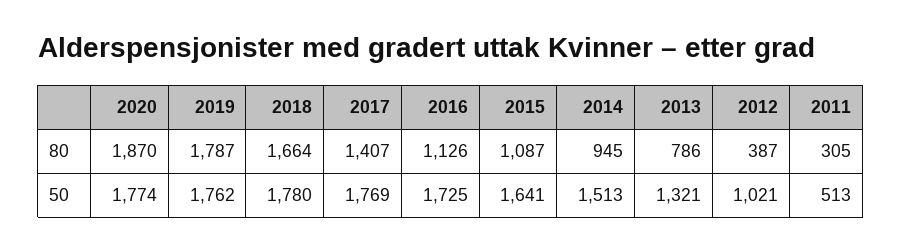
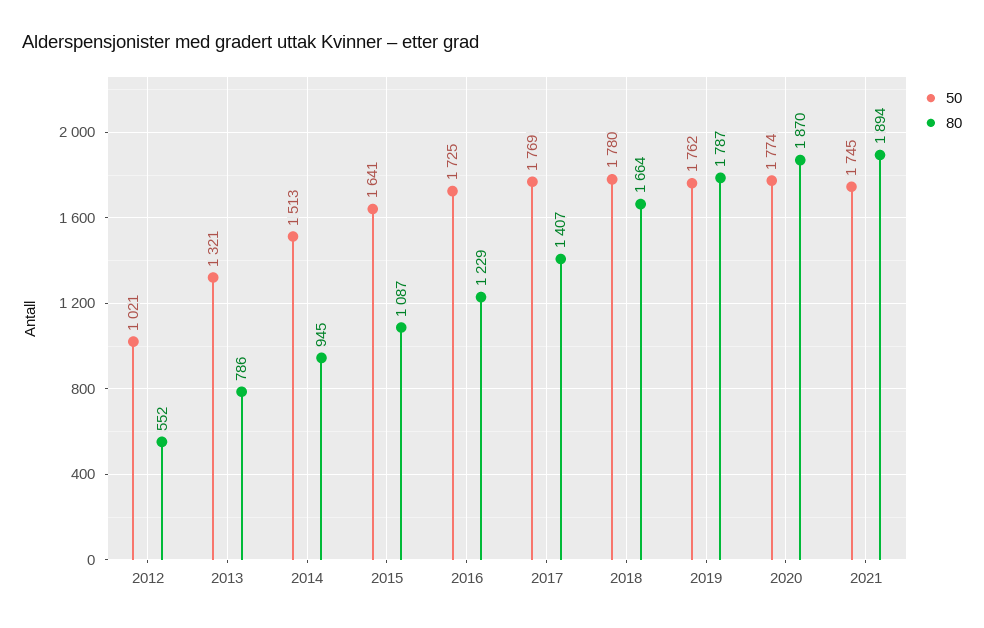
80, 2016: 1126 -> 1229
80, 2012: 387 -> 552
80, 2011: 305 -> none
50, 2011: 513 -> none
50, 2021: none -> 1745
80, 2021: none -> 1894

